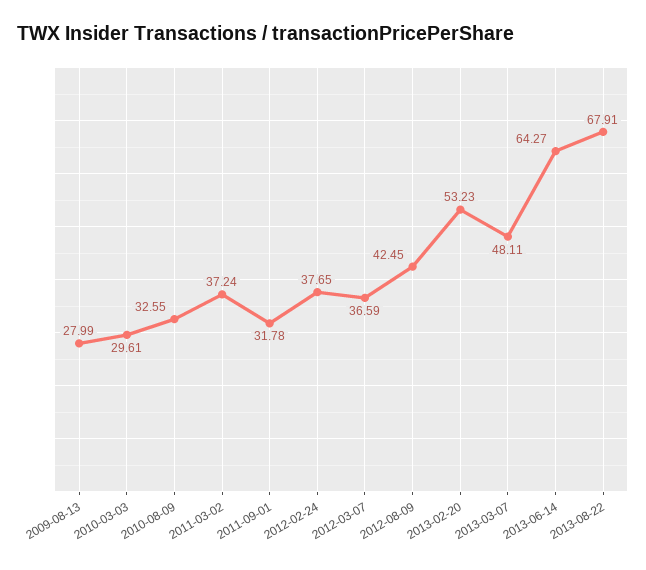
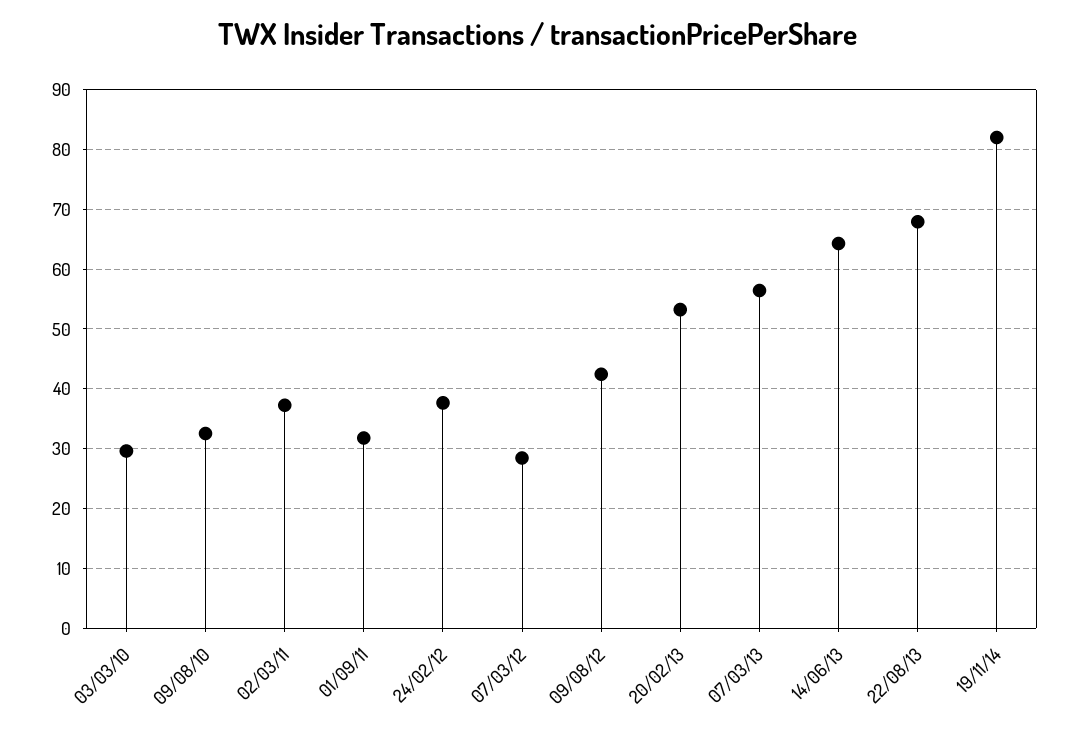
2009-08-13: 27.99 -> none
2012-03-07: 36.59 -> 28
2013-03-07: 48.11 -> 56
19/11/14: none -> 82

